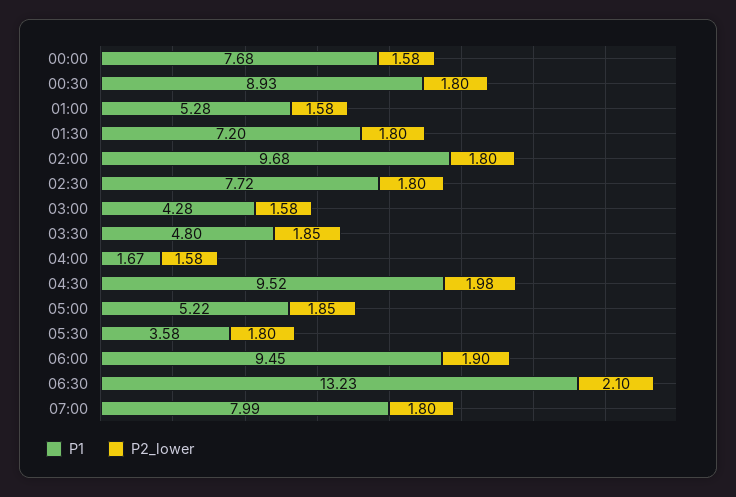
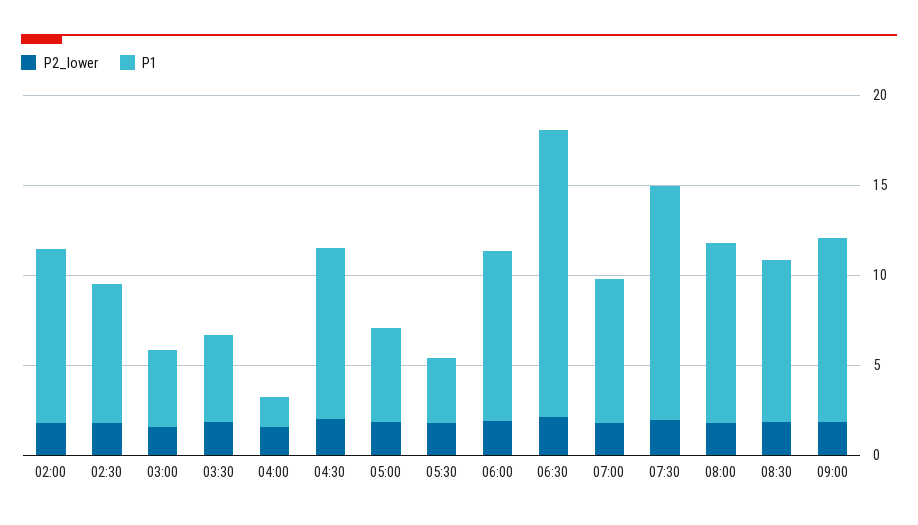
P1, 00:00: 7.68 -> none
P2_lower, 00:00: 1.58 -> none
P1, 00:30: 8.93 -> none
P2_lower, 00:30: 1.8 -> none
P1, 01:00: 5.28 -> none
P2_lower, 01:00: 1.58 -> none
P1, 01:30: 7.2 -> none
P2_lower, 01:30: 1.8 -> none
P1, 06:30: 13.23 -> 16
P2_lower, 07:30: none -> 2
P1, 07:30: none -> 13
P2_lower, 08:00: none -> 2
P1, 08:00: none -> 10
P2_lower, 08:30: none -> 2
P1, 08:30: none -> 9
P2_lower, 09:00: none -> 2
P1, 09:00: none -> 10

